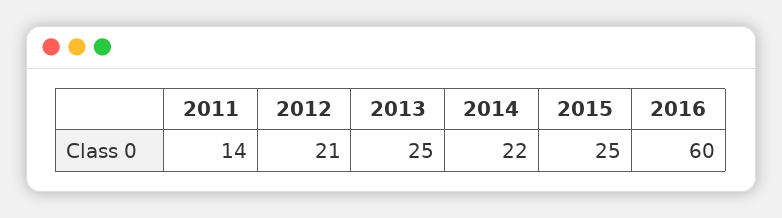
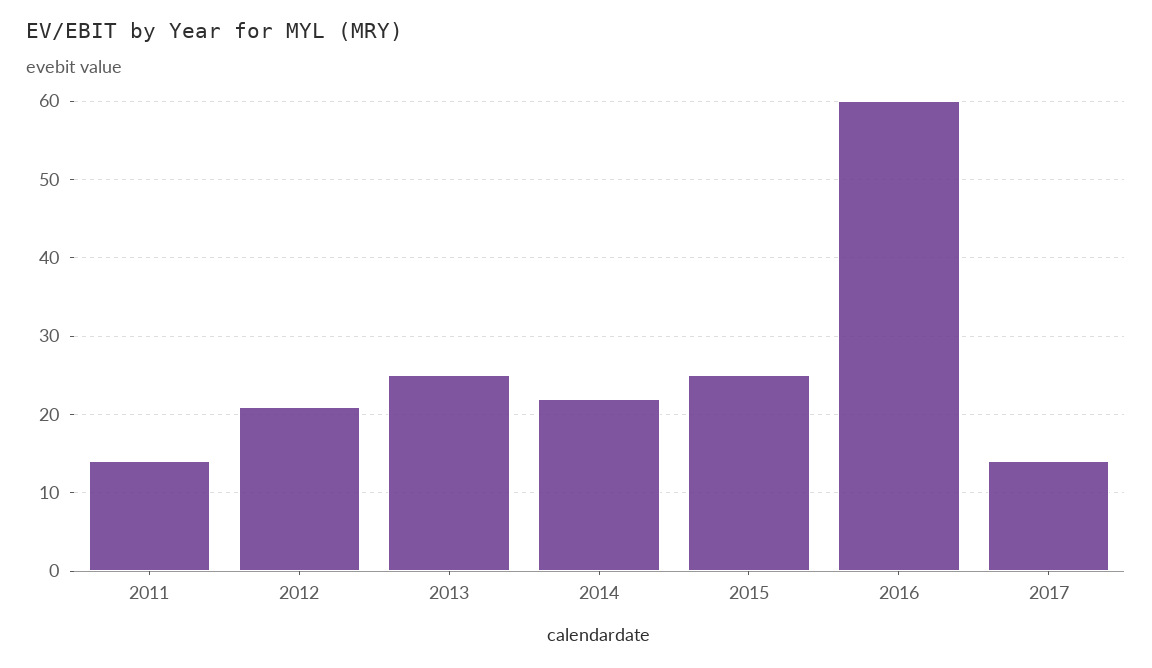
2017: none -> 14

